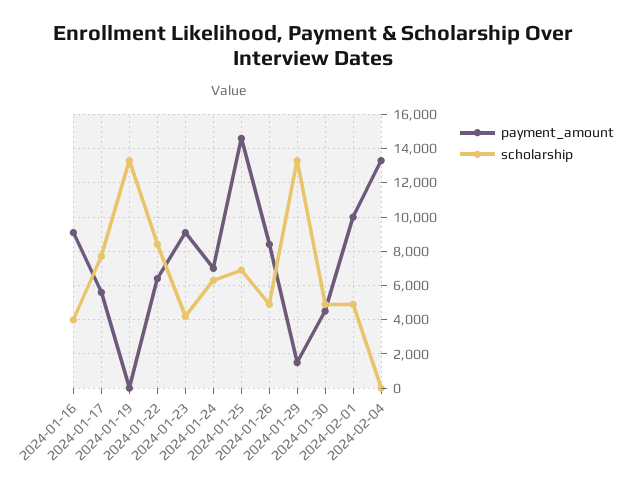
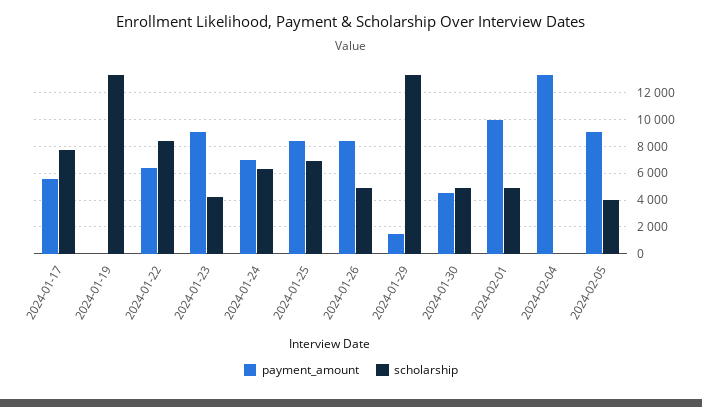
payment_amount, 2024-01-16: 9000 -> none
scholarship, 2024-01-16: 4000 -> none
payment_amount, 2024-01-25: 14500 -> 8500
payment_amount, 2024-02-05: none -> 9000
scholarship, 2024-02-05: none -> 4000

